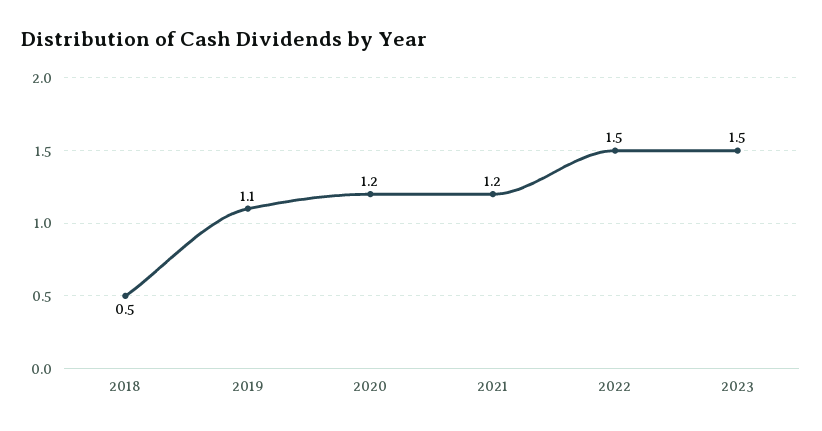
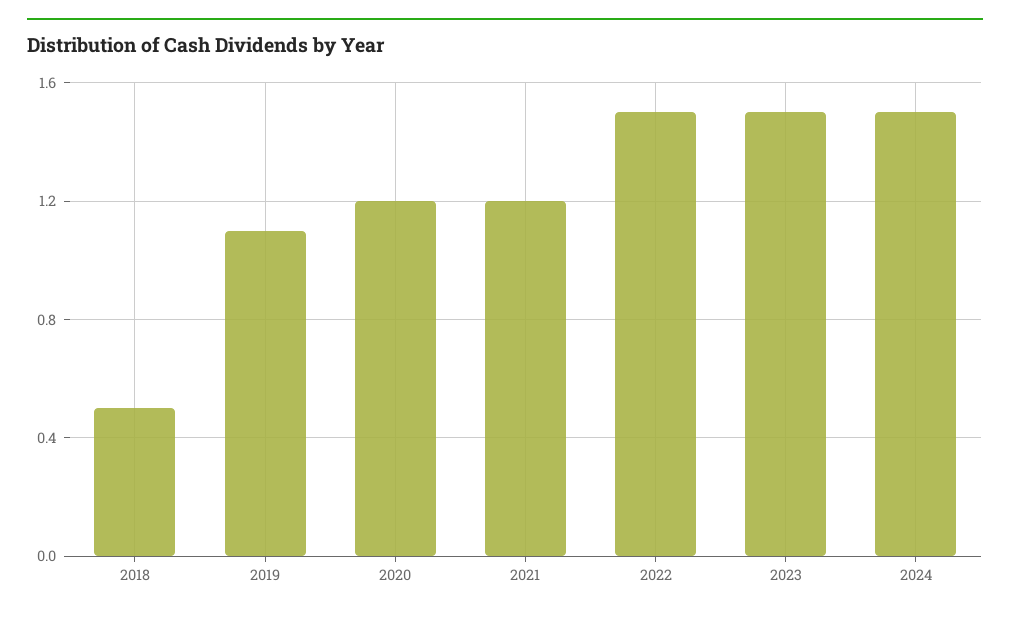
2024: none -> 1.5

